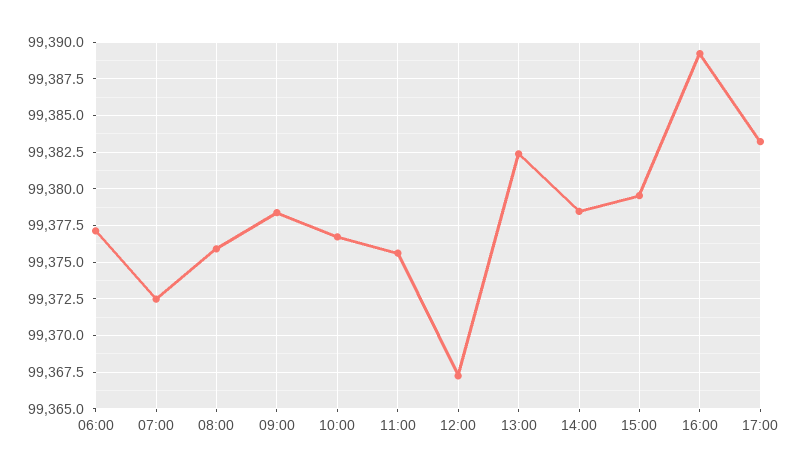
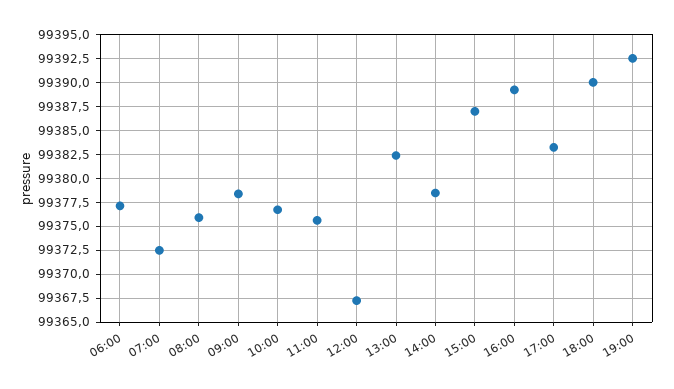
15:00: 99379.5 -> 99387.5
18:00: none -> 99390
19:00: none -> 99392.5

